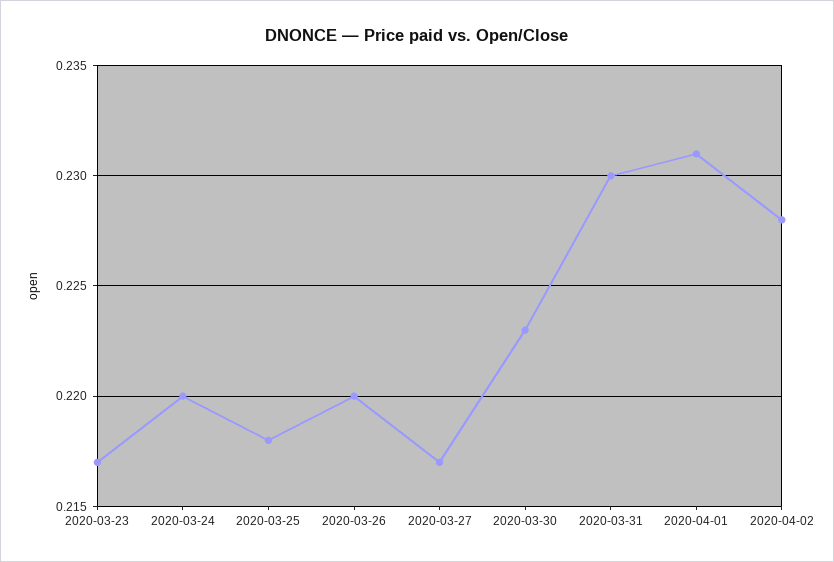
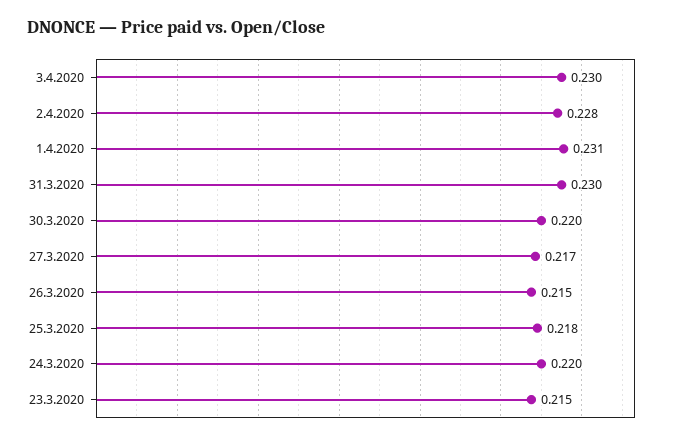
2020-03-23: 0.217 -> 0.215
2020-03-26: 0.22 -> 0.215
2020-03-30: 0.223 -> 0.22
3.4.2020: none -> 0.23

